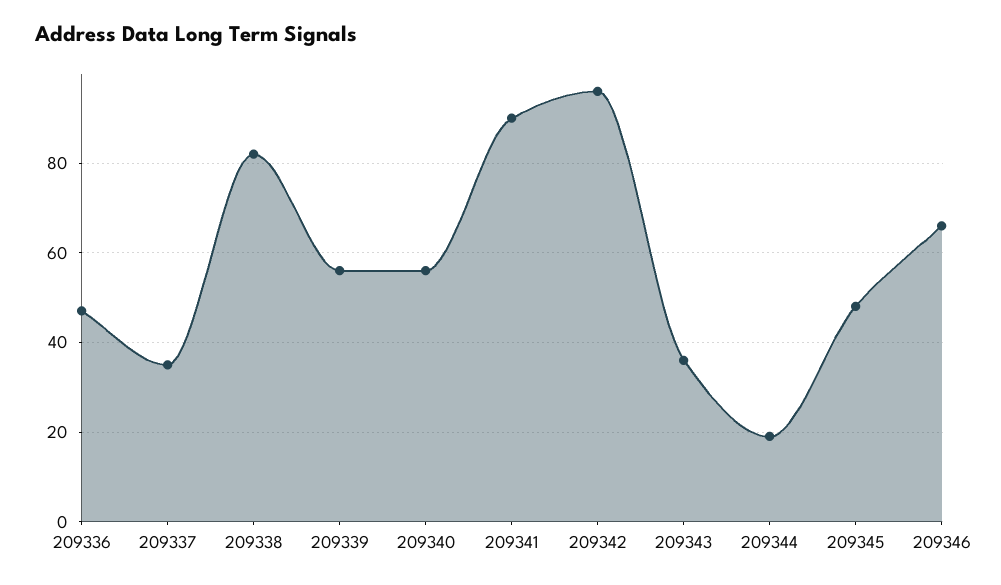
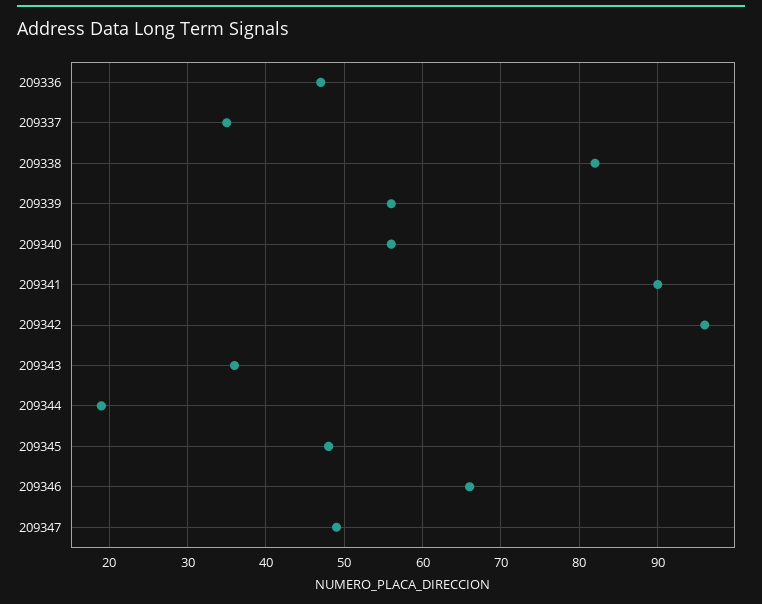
209347: none -> 49

